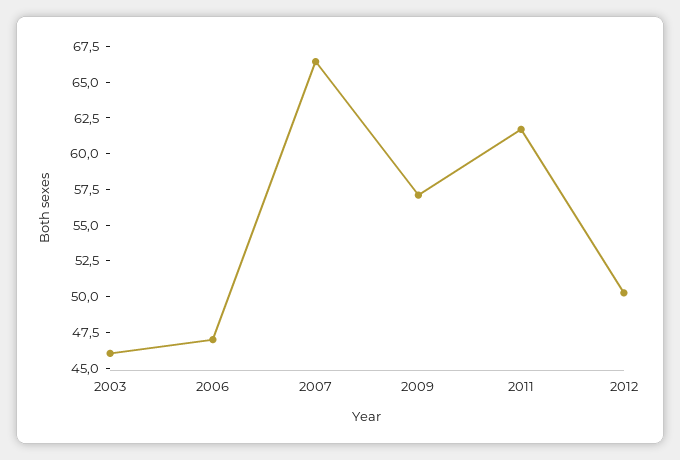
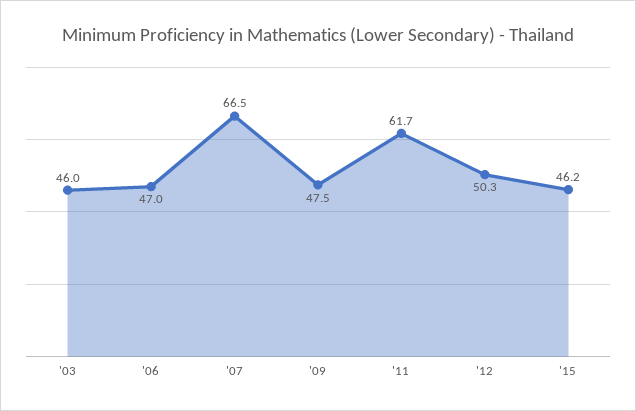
2009: 57.5 -> 47.5
'15: none -> 46.2

